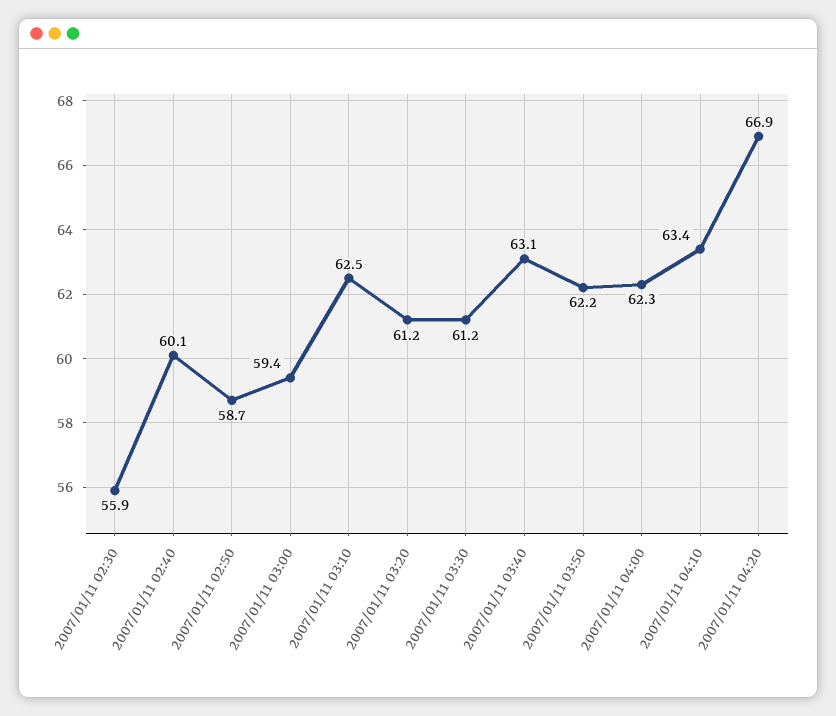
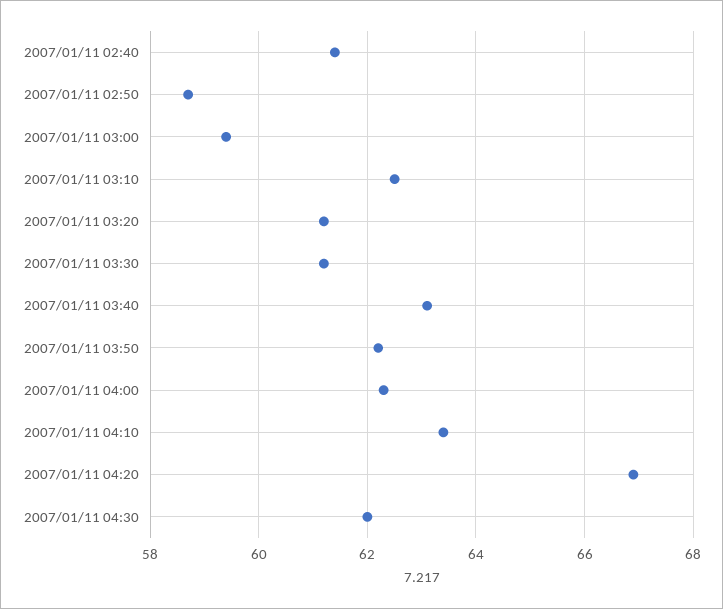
2007/01/11 02:30: 55.9 -> none
2007/01/11 02:40: 60.1 -> 61.5
2007/01/11 04:30: none -> 62

